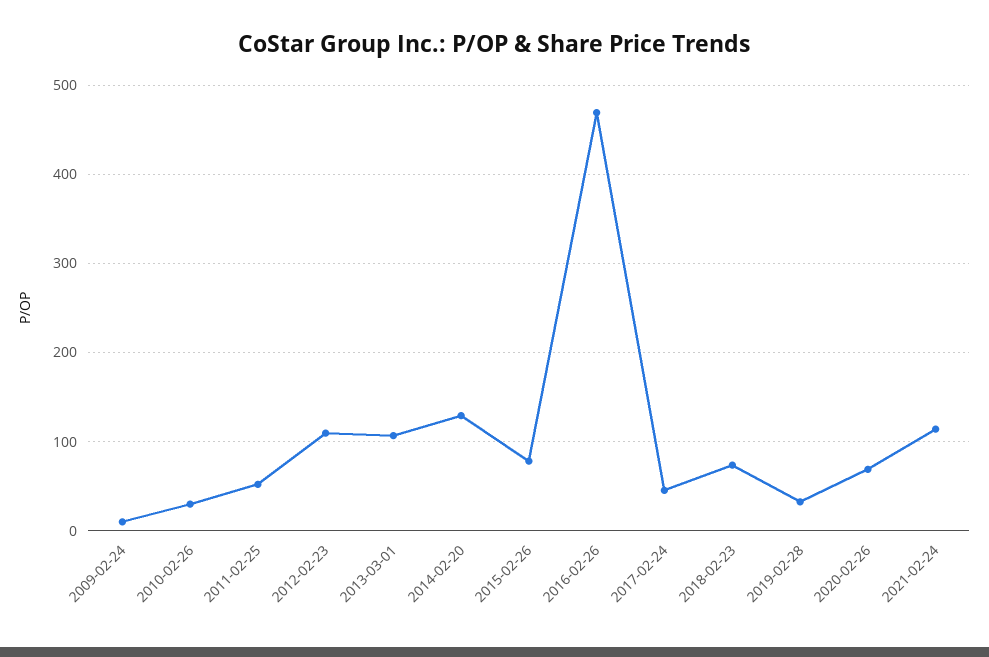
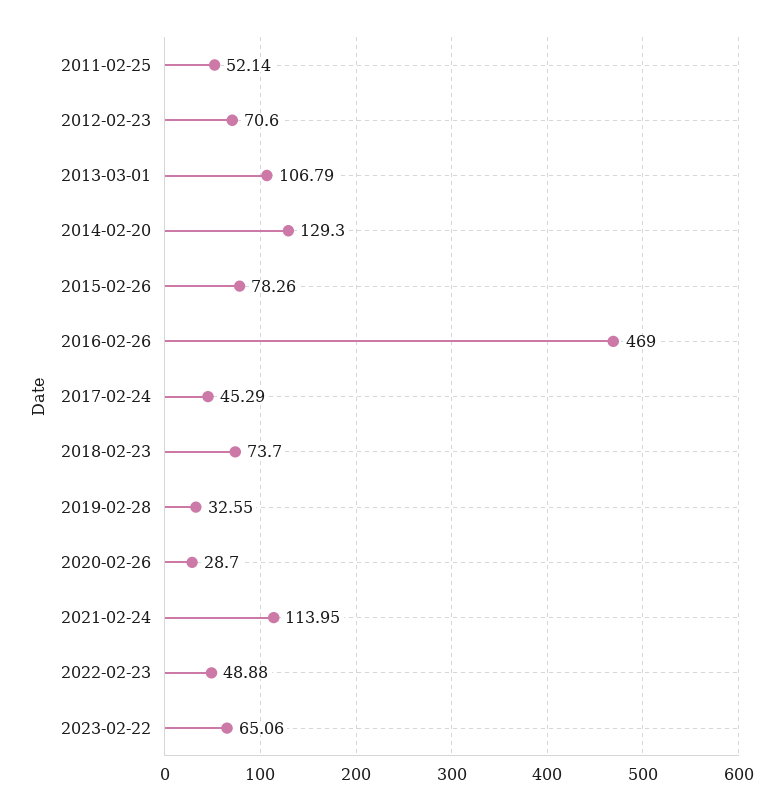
2009-02-24: 10 -> none
2010-02-26: 30 -> none
2012-02-23: 110 -> 70.6
2020-02-26: 70 -> 28.7
2022-02-23: none -> 48.88
2023-02-22: none -> 65.06

